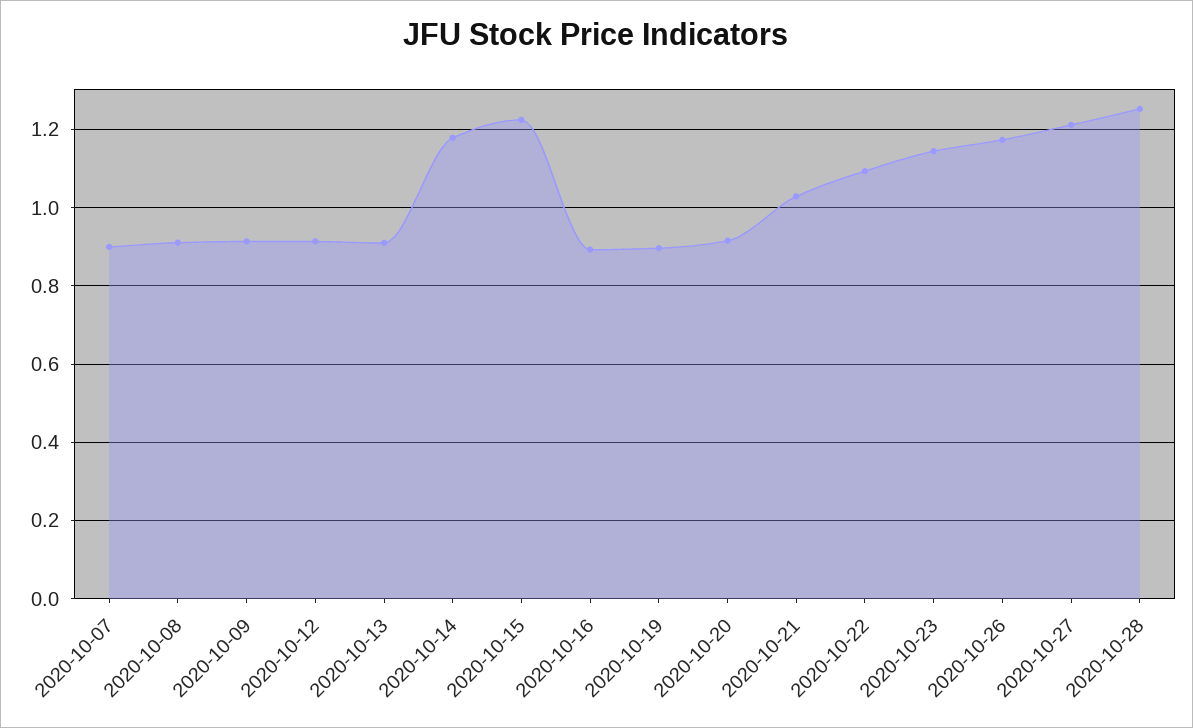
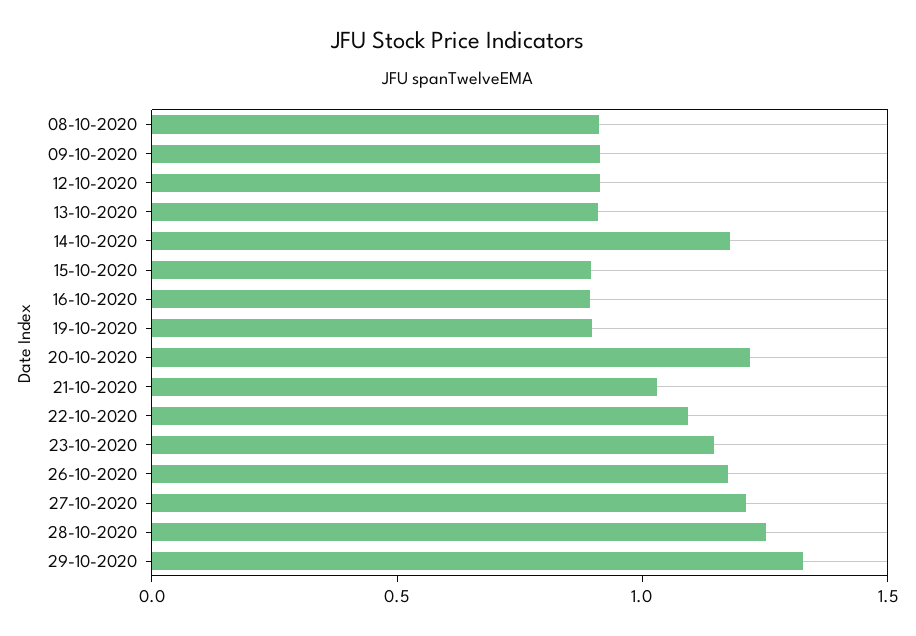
2020-10-07: 0.9 -> none
2020-10-15: 1.22 -> 0.9
2020-10-20: 0.92 -> 1.2
29-10-2020: none -> 1.3

